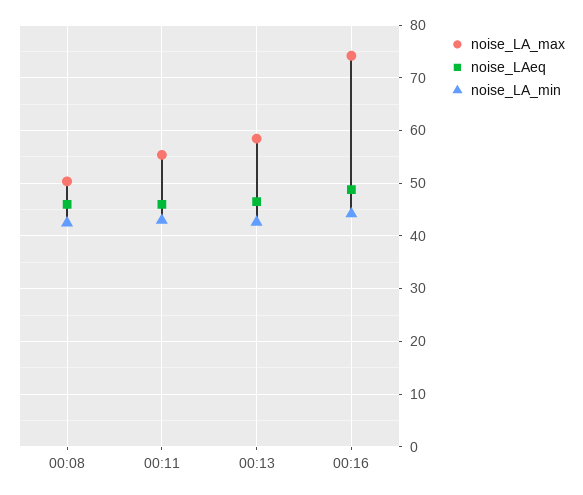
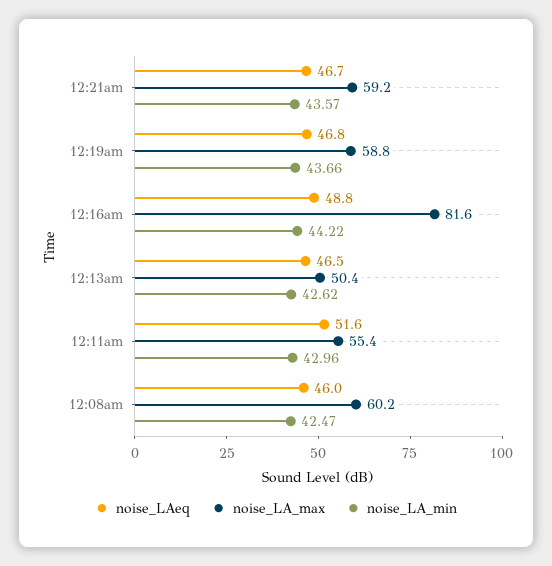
noise_LA_max, 00:08: 50 -> 60.2
noise_LAeq, 00:11: 46 -> 51.6
noise_LA_max, 00:13: 58 -> 50.4
noise_LA_max, 00:16: 74 -> 81.6
noise_LAeq, 12:21am: none -> 46.7
noise_LA_max, 12:21am: none -> 59.2
noise_LA_min, 12:21am: none -> 43.57
noise_LAeq, 12:19am: none -> 46.8
noise_LA_max, 12:19am: none -> 58.8
noise_LA_min, 12:19am: none -> 43.66

